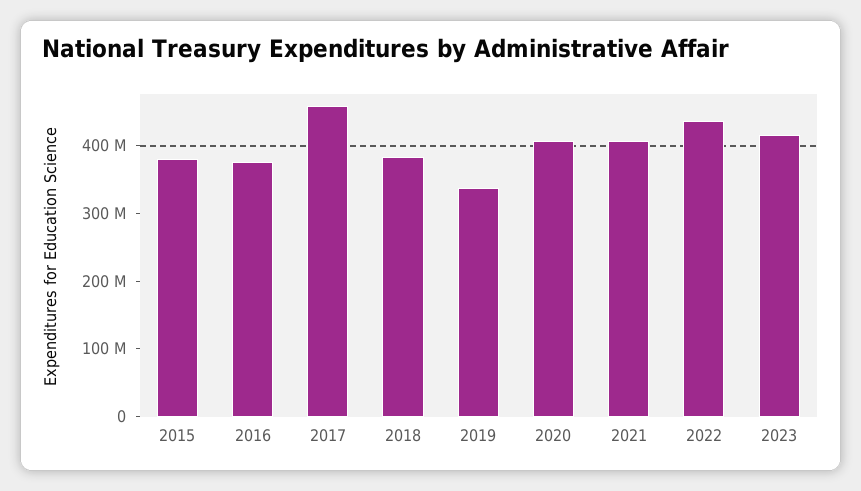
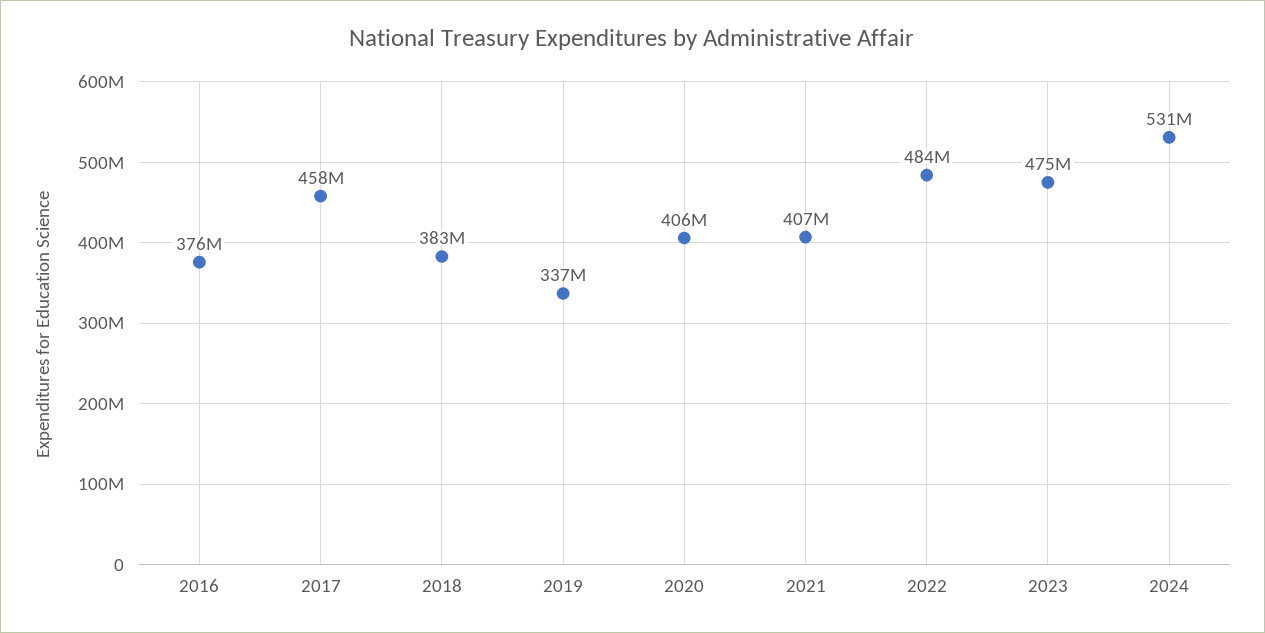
2015: 380000000 -> none
2022: 440000000 -> 484000000
2023: 420000000 -> 475000000
2024: none -> 531000000

